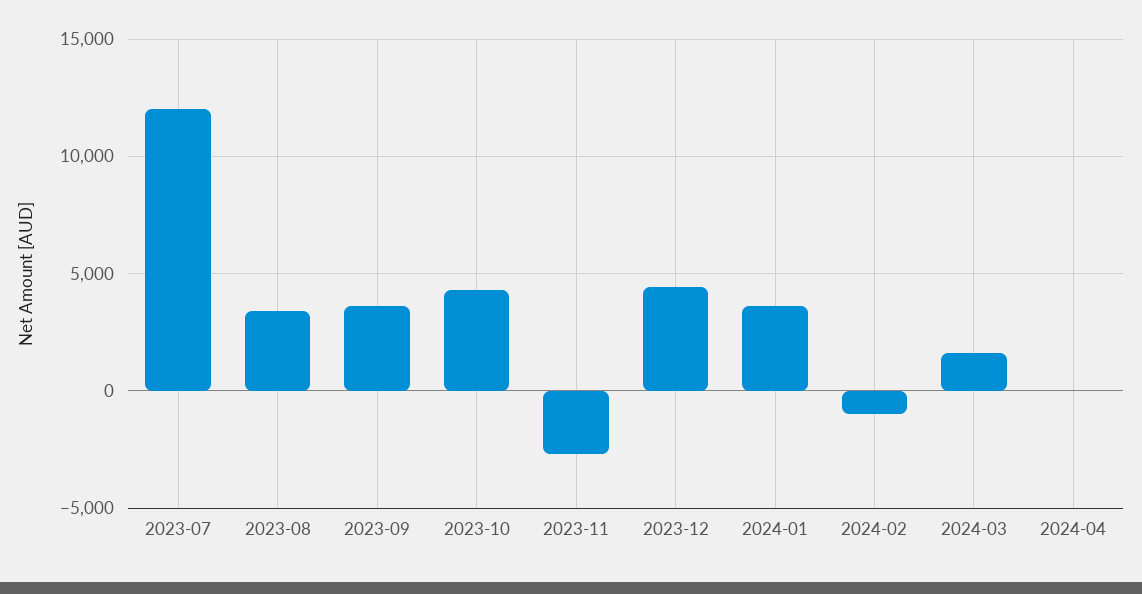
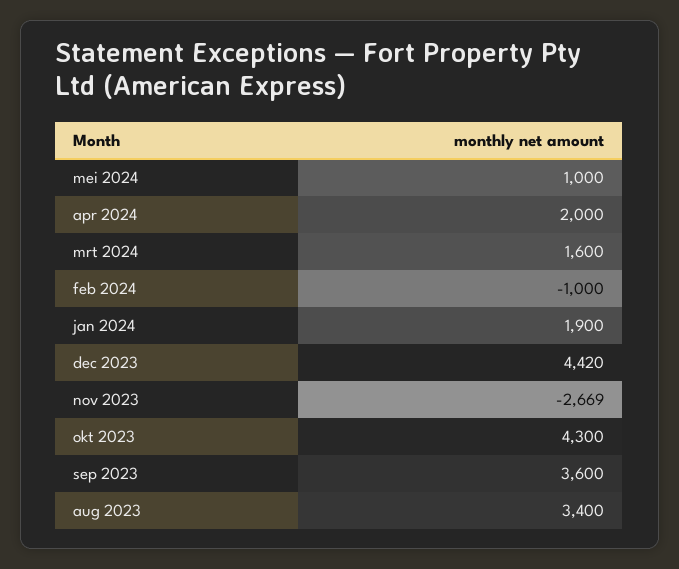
2023-07: 12000 -> none
2024-01: 3500 -> 1900
2024-04: 0 -> 2000
mei 2024: none -> 1000

